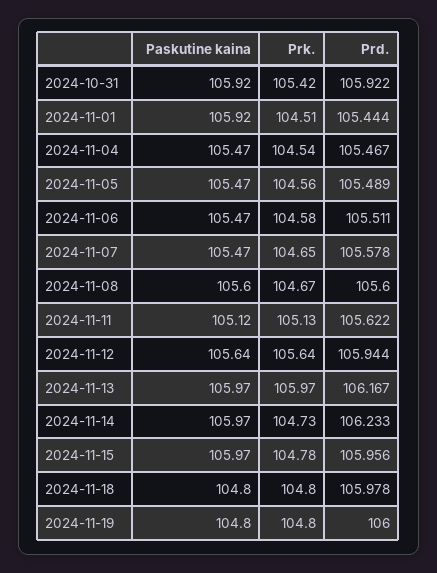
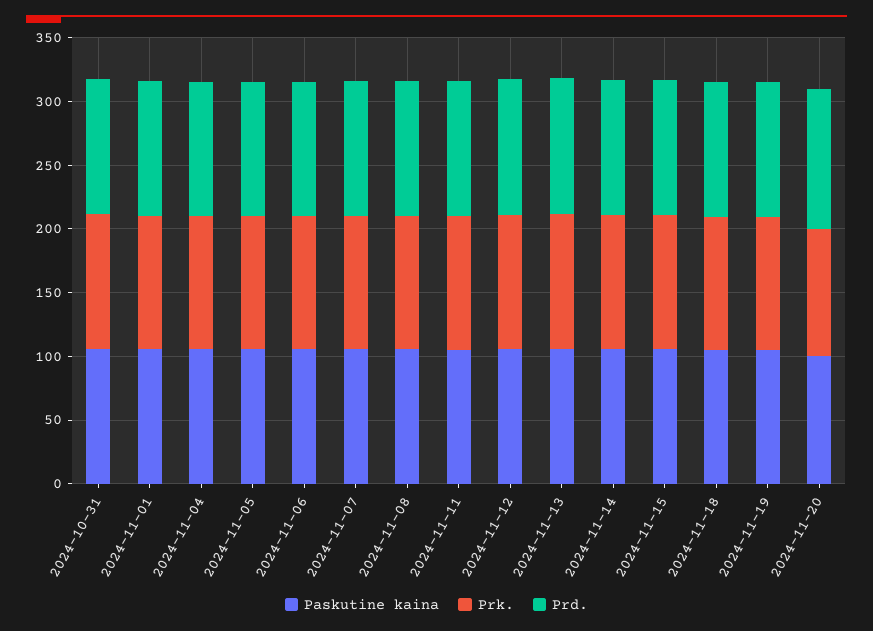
Paskutine kaina, 2024-11-20: none -> 100
Prk., 2024-11-20: none -> 100
Prd., 2024-11-20: none -> 110

